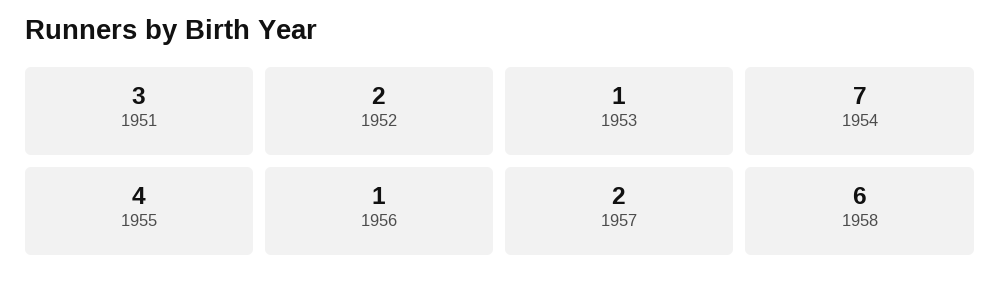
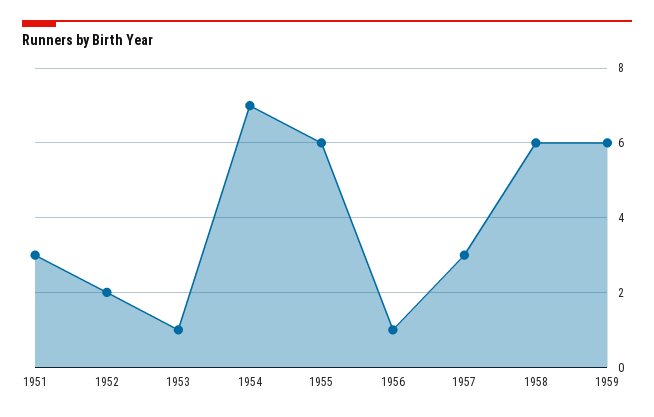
1955: 4 -> 6
1957: 2 -> 3
1959: none -> 6

